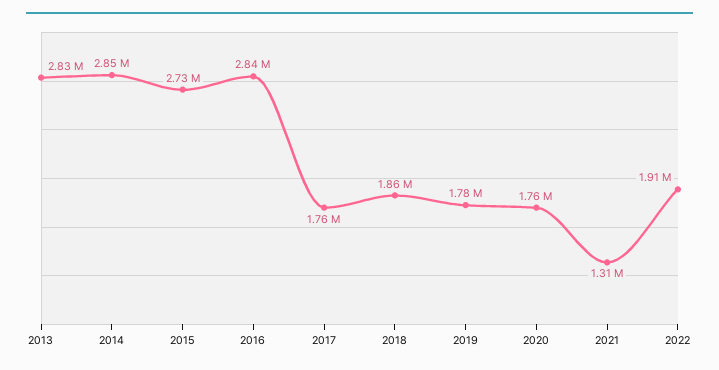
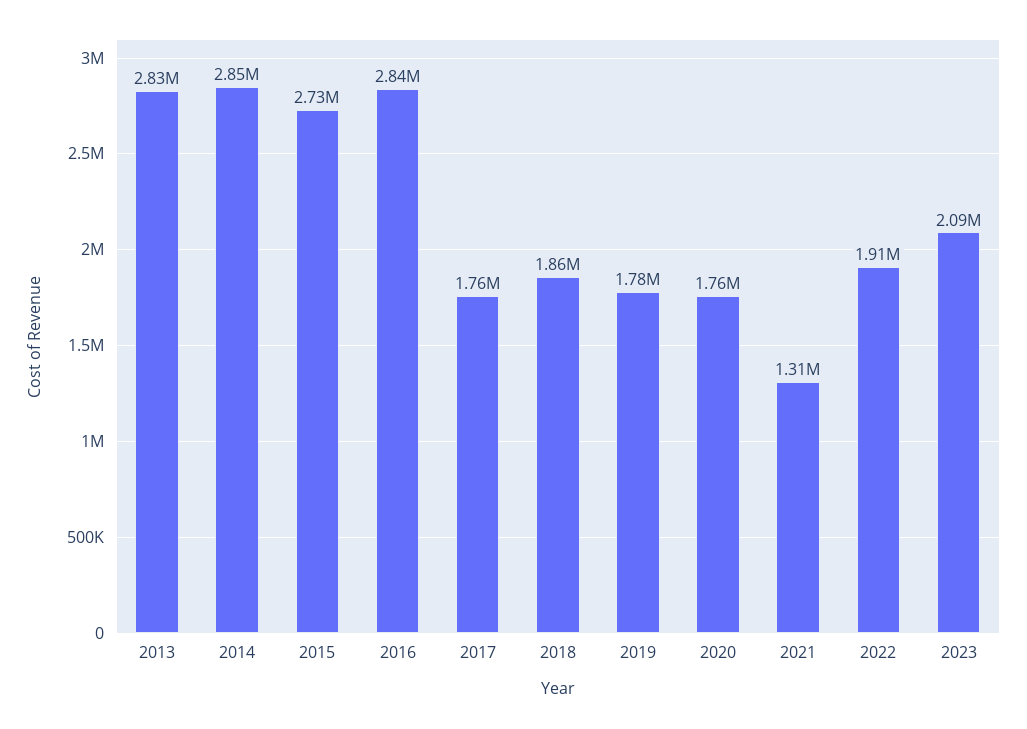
2023: none -> 2090000

